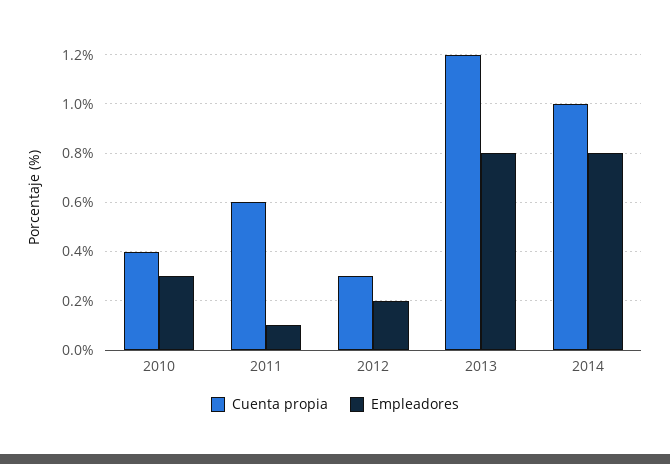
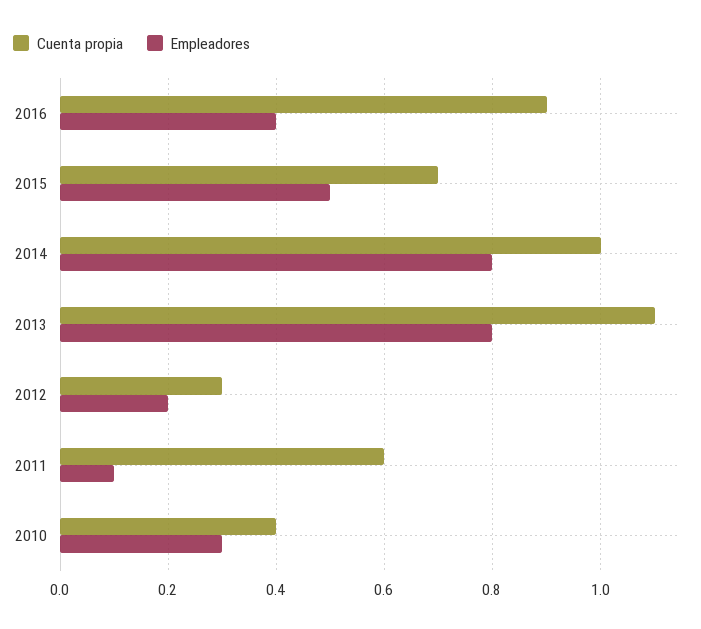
Cuenta propia, 2013: 1.2 -> 1.1
Cuenta propia, 2016: none -> 0.9
Empleadores, 2016: none -> 0.4
Cuenta propia, 2015: none -> 0.7
Empleadores, 2015: none -> 0.5

